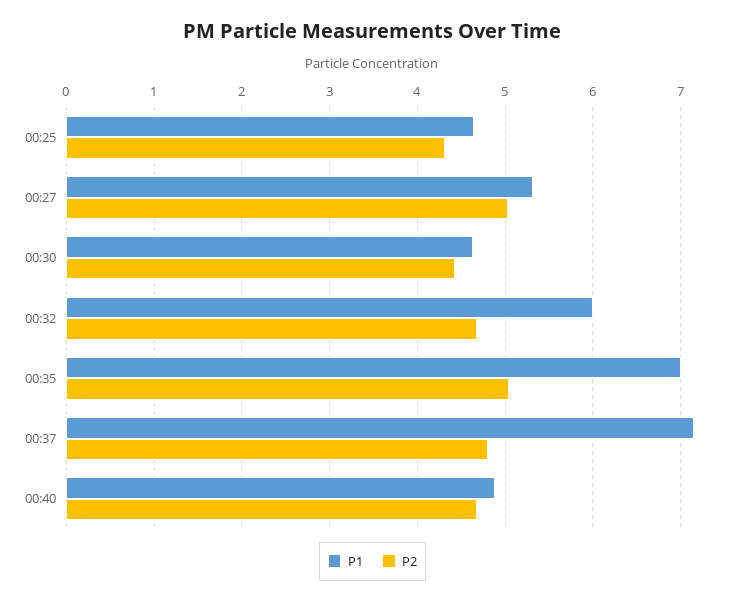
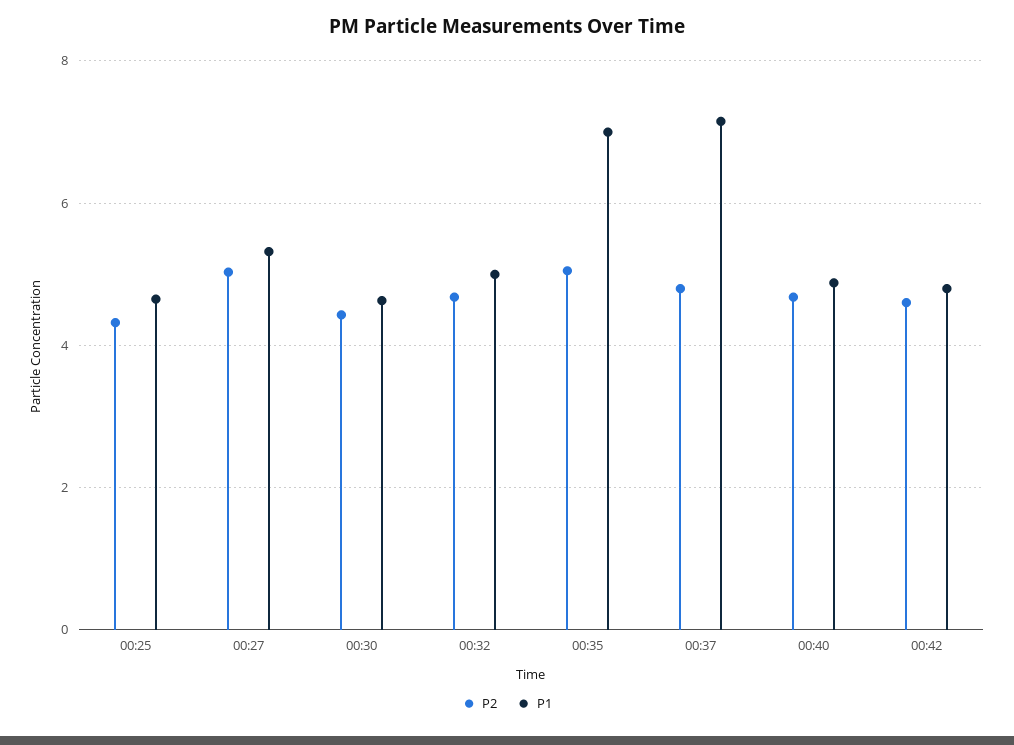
P1, 00:32: 6 -> 5
P2, 00:42: none -> 4.6
P1, 00:42: none -> 4.8

